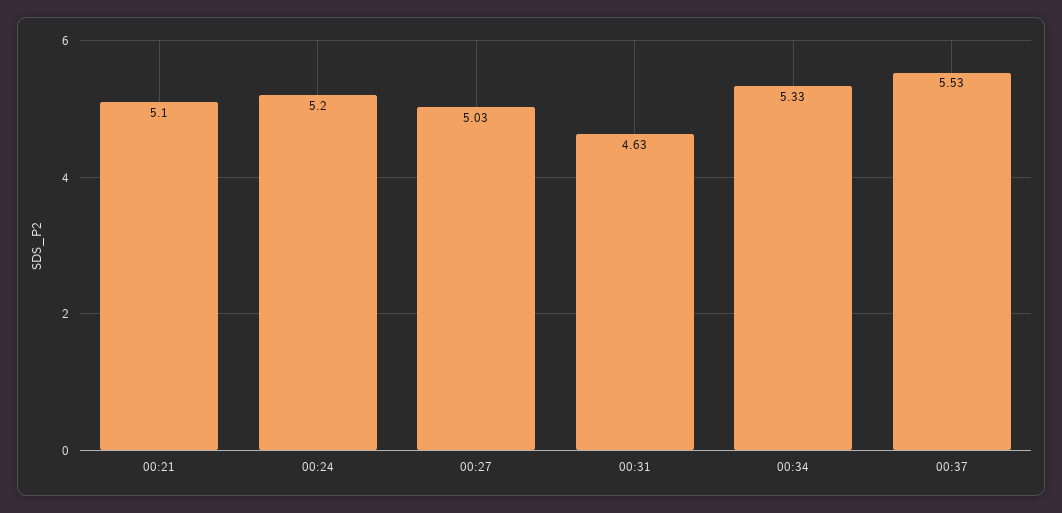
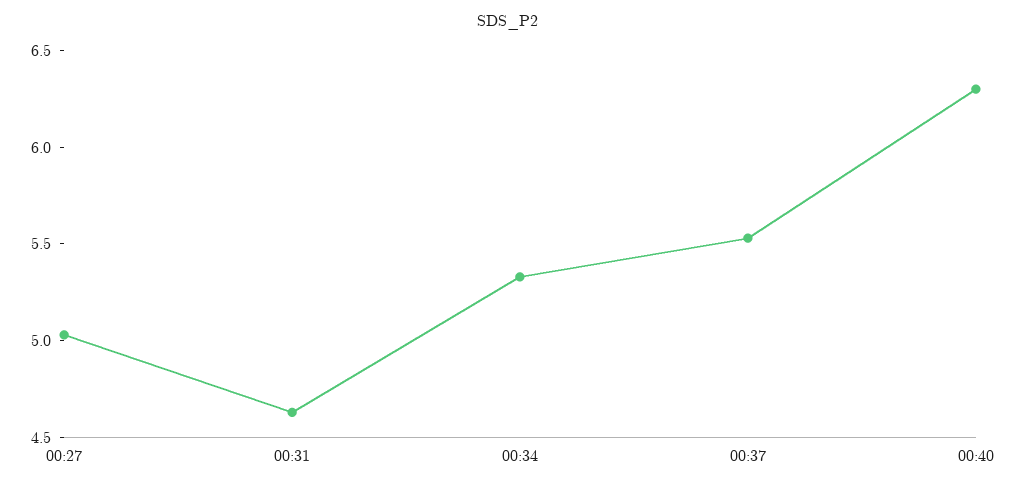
00:21: 5.1 -> none
00:24: 5.2 -> none
00:40: none -> 6.3

